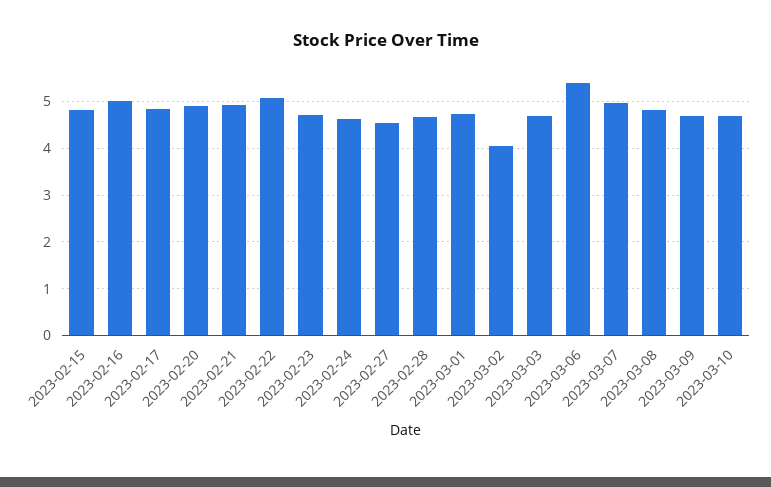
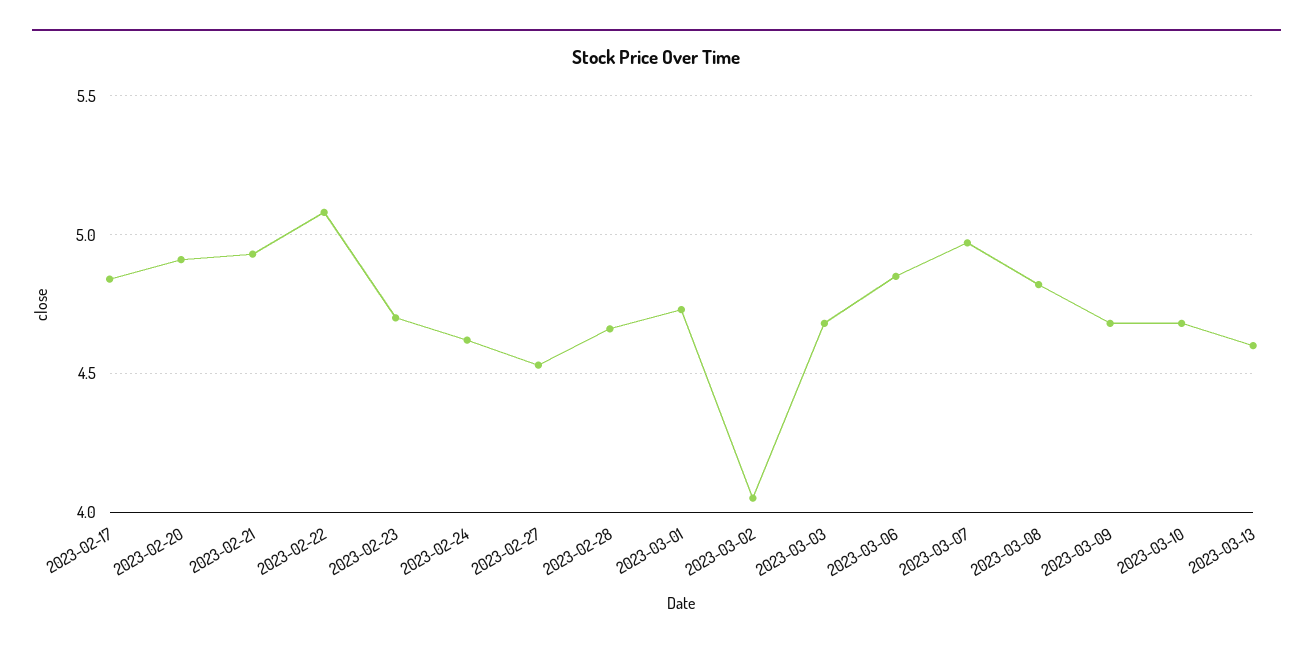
2023-02-15: 4.8 -> none
2023-02-16: 5 -> none
2023-03-06: 5.4 -> 4.85
2023-03-13: none -> 4.6

